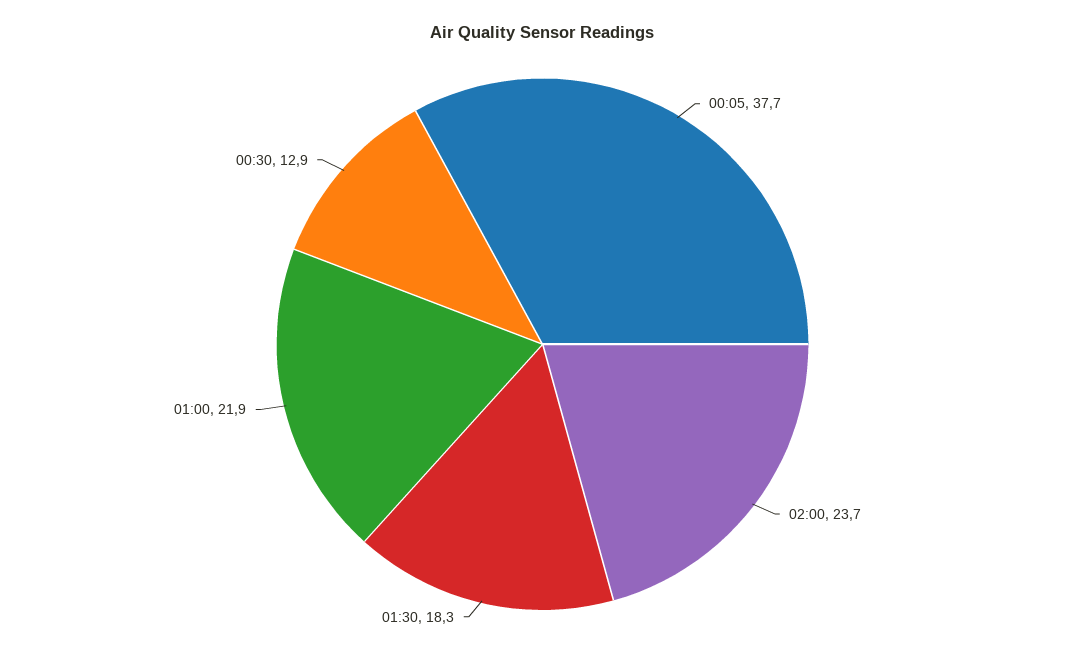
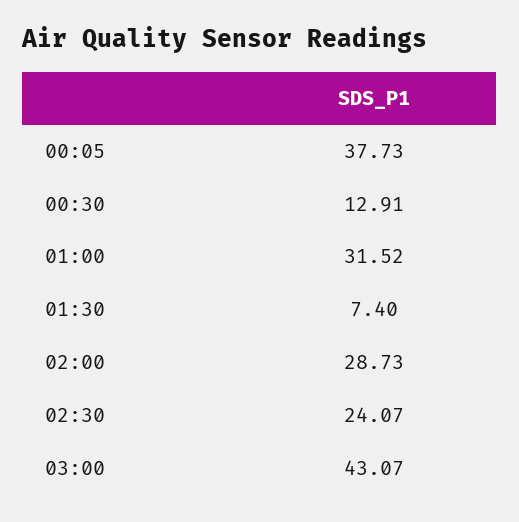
02:00: 23.7 -> 28.73
01:30: 18.3 -> 7.4
01:00: 21.9 -> 31.52
02:30: none -> 24.07
03:00: none -> 43.07

